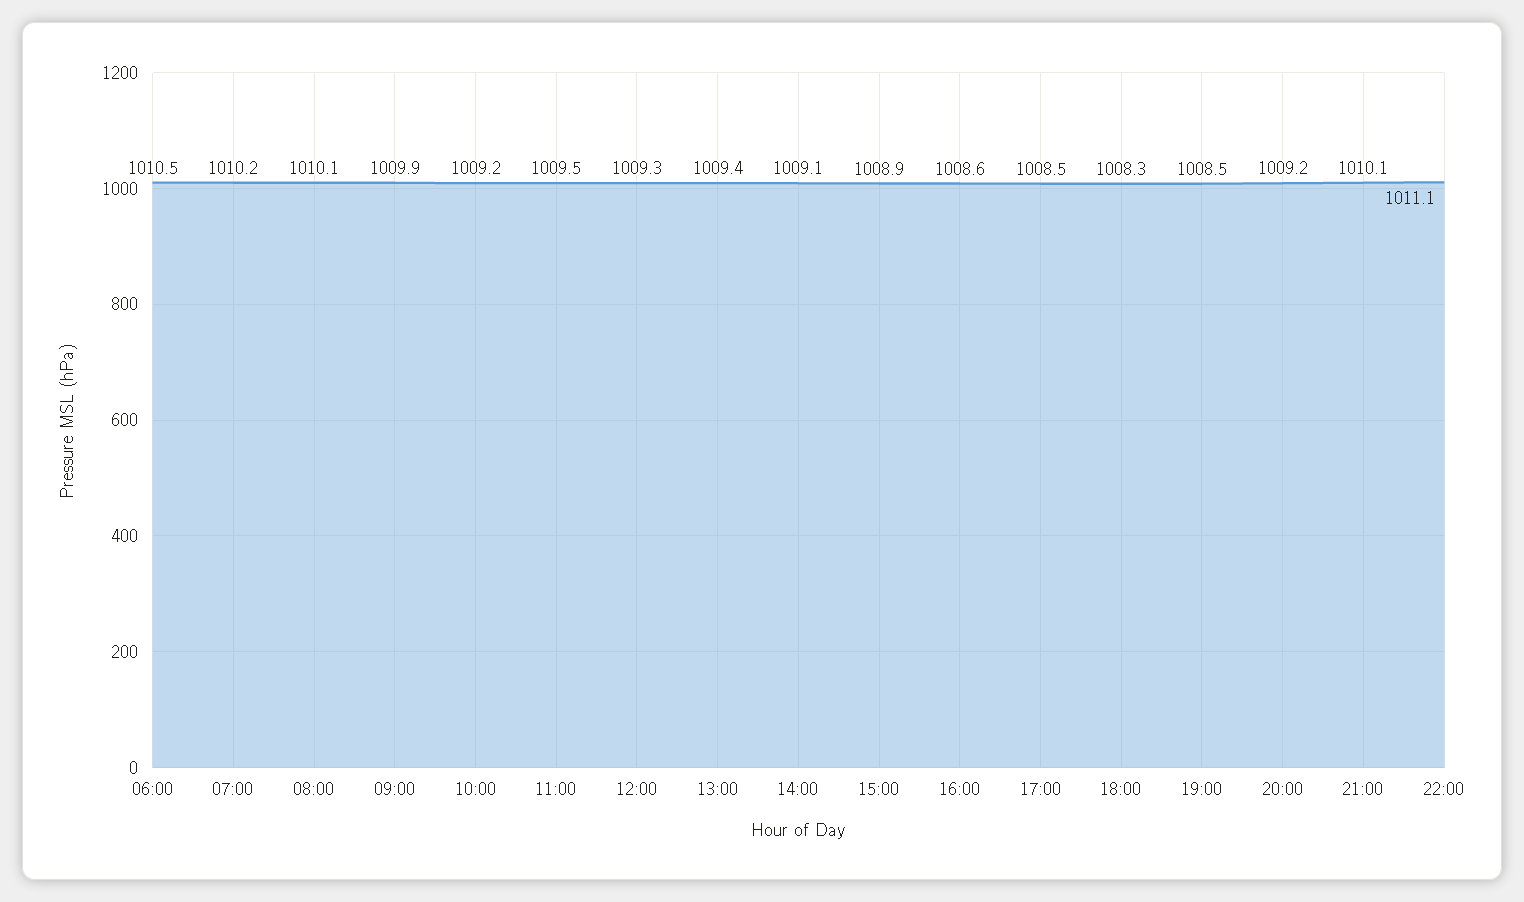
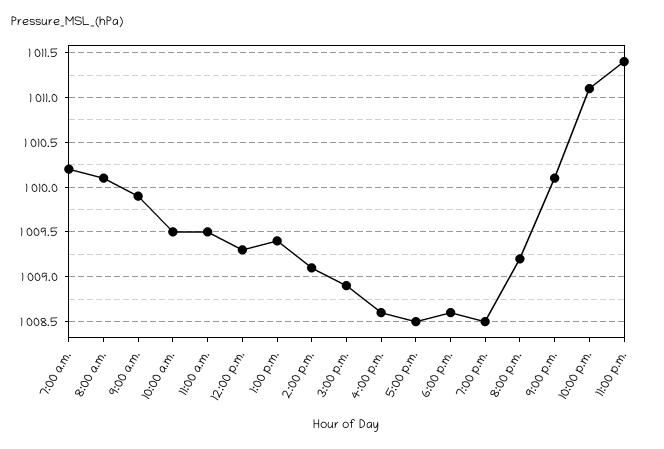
06:00: 1010.5 -> none
10:00: 1009.2 -> 1009.5
18:00: 1008.3 -> 1008.6
11:00 p.m.: none -> 1011.4

